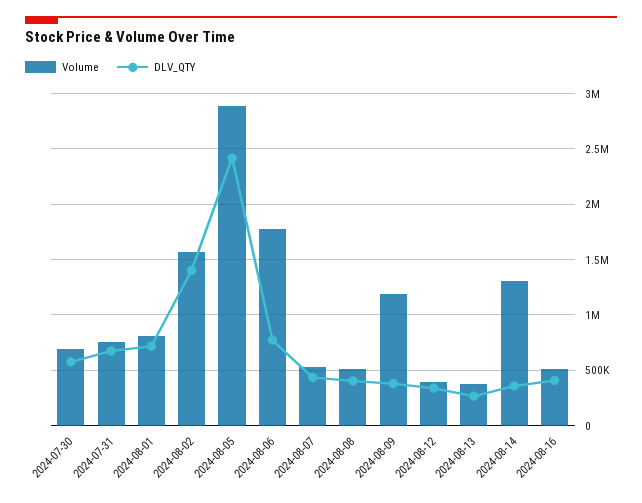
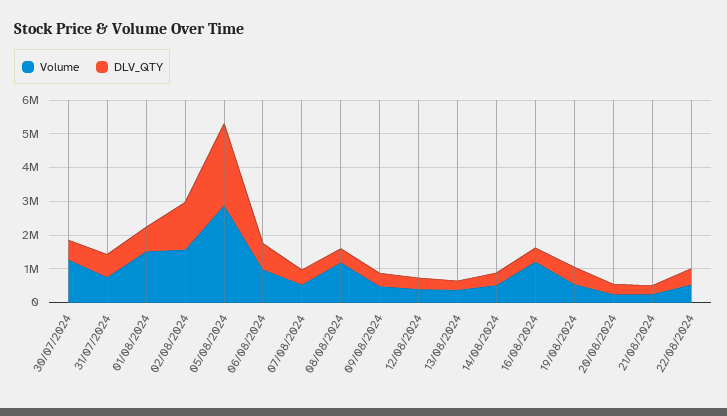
Volume, 2024-07-30: 700000 -> 1250000
Volume, 2024-08-01: 800000 -> 1500000
Volume, 2024-08-06: 1800000 -> 1000000
Volume, 2024-08-08: 500000 -> 1250000
Volume, 2024-08-09: 1200000 -> 500000
Volume, 2024-08-14: 1300000 -> 500000
Volume, 2024-08-16: 500000 -> 1250000
Volume, 19/08/2024: none -> 500000
DLV_QTY, 19/08/2024: none -> 500000
Volume, 20/08/2024: none -> 250000
DLV_QTY, 20/08/2024: none -> 250000
Volume, 21/08/2024: none -> 250000
DLV_QTY, 21/08/2024: none -> 250000
Volume, 22/08/2024: none -> 500000
DLV_QTY, 22/08/2024: none -> 500000

